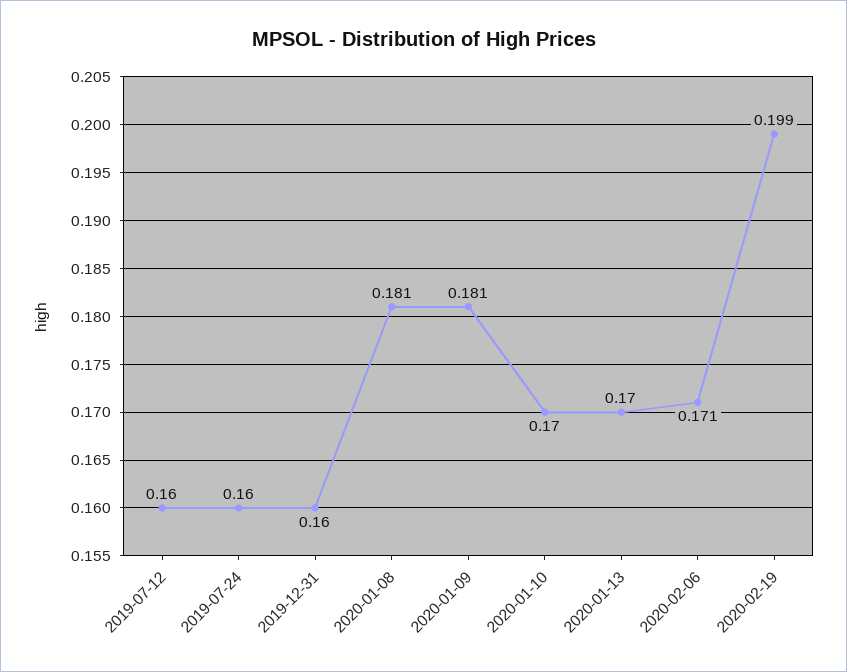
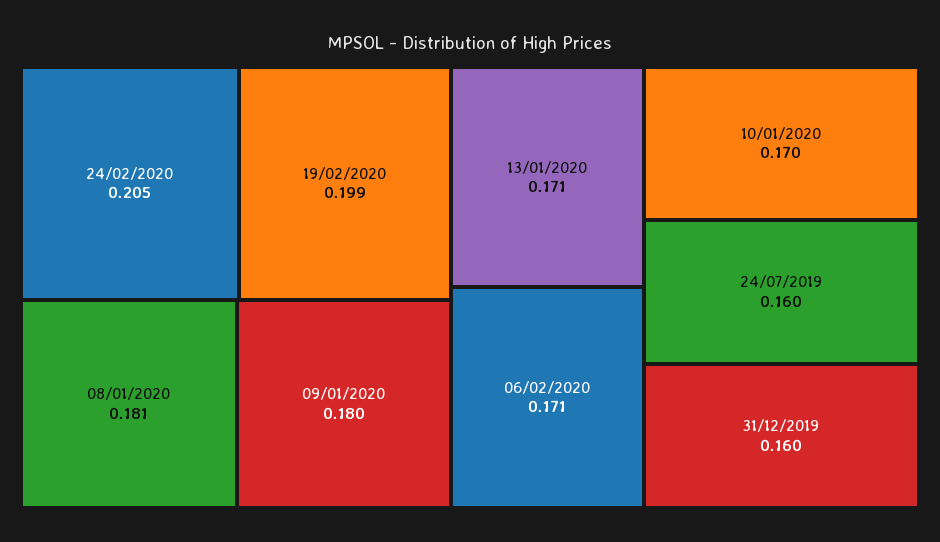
2019-07-12: 0.16 -> none
2020-01-09: 0.181 -> 0.18
2020-01-13: 0.17 -> 0.171
24/02/2020: none -> 0.205

